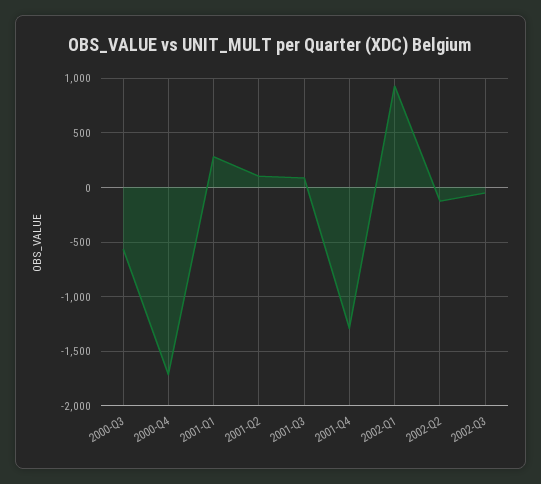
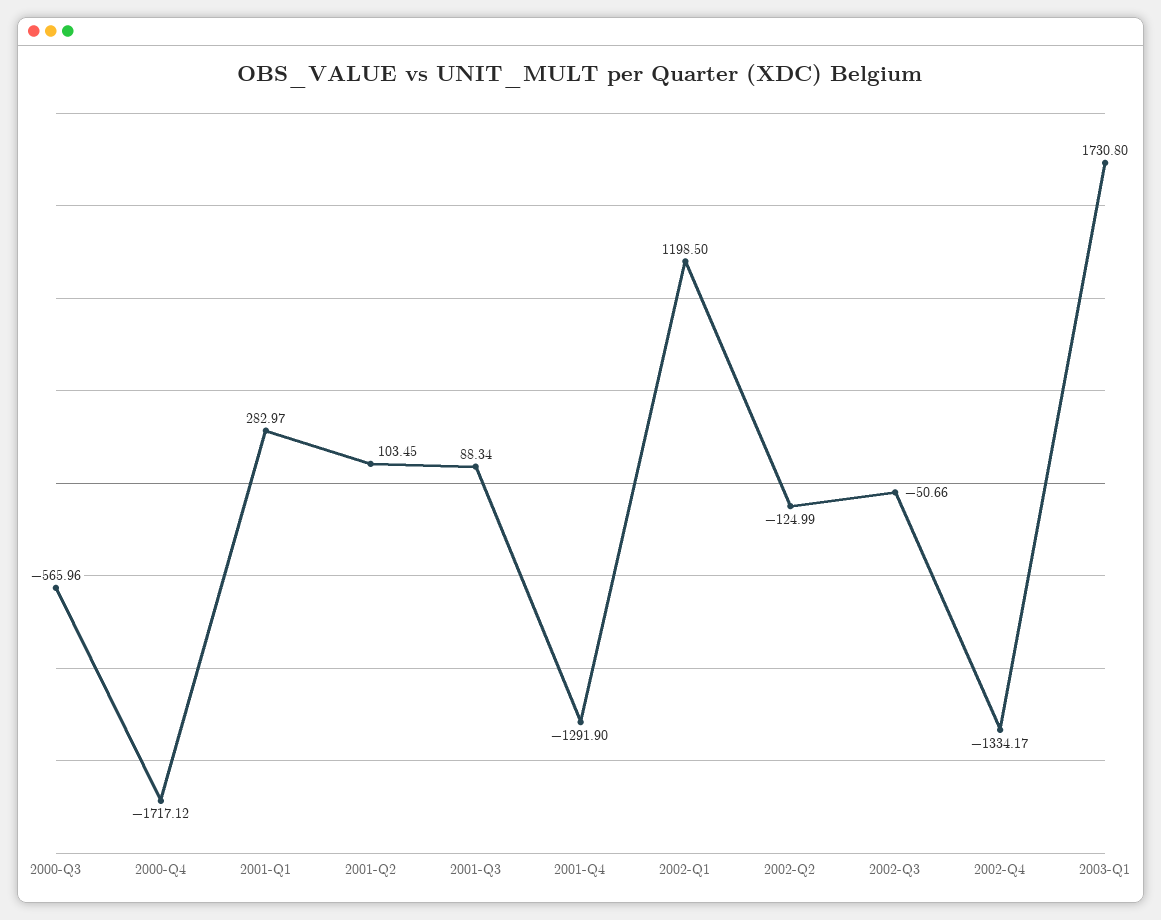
2002-Q1: 900 -> 1198.5
2002-Q4: none -> -1334.17
2003-Q1: none -> 1730.8

